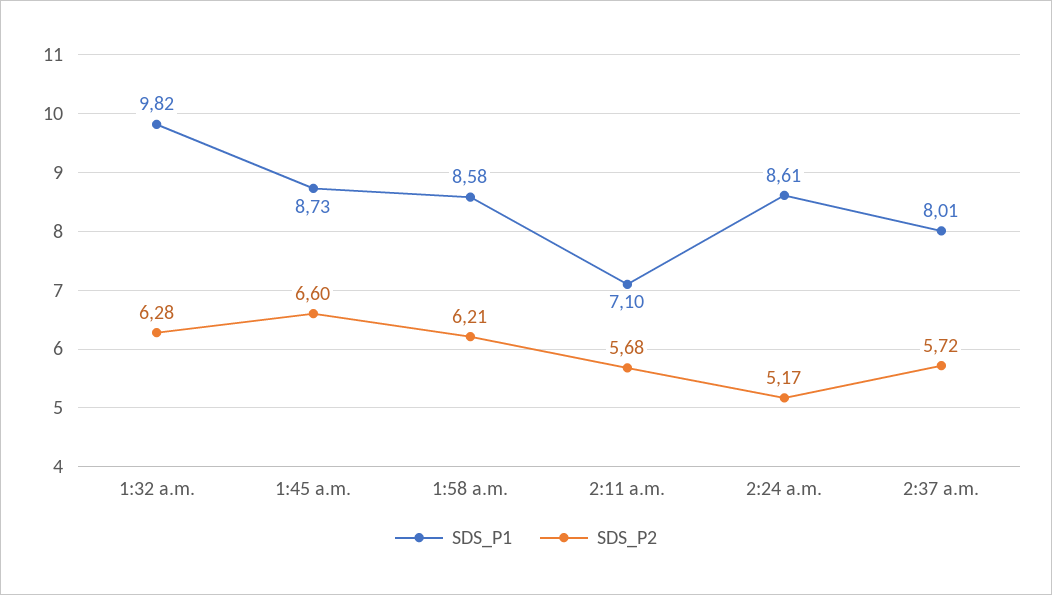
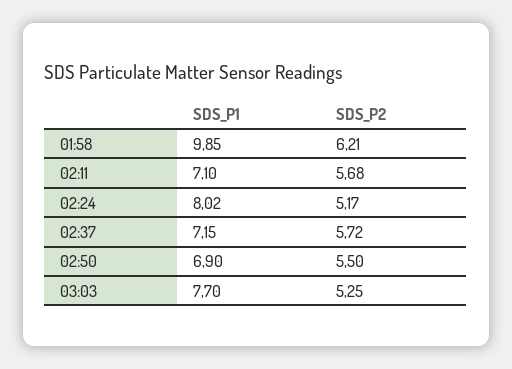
SDS_P1, 1:32 a.m.: 9.82 -> none
SDS_P2, 1:32 a.m.: 6.28 -> none
SDS_P1, 1:45 a.m.: 8.73 -> none
SDS_P2, 1:45 a.m.: 6.6 -> none
SDS_P1, 1:58 a.m.: 8.58 -> 9.85
SDS_P1, 2:24 a.m.: 8.61 -> 8.02
SDS_P1, 2:37 a.m.: 8.01 -> 7.15
SDS_P1, 02:50: none -> 6.9
SDS_P2, 02:50: none -> 5.5
SDS_P1, 03:03: none -> 7.7
SDS_P2, 03:03: none -> 5.25

